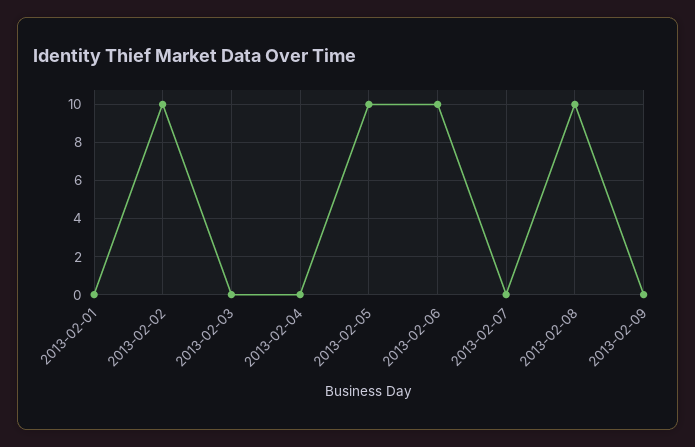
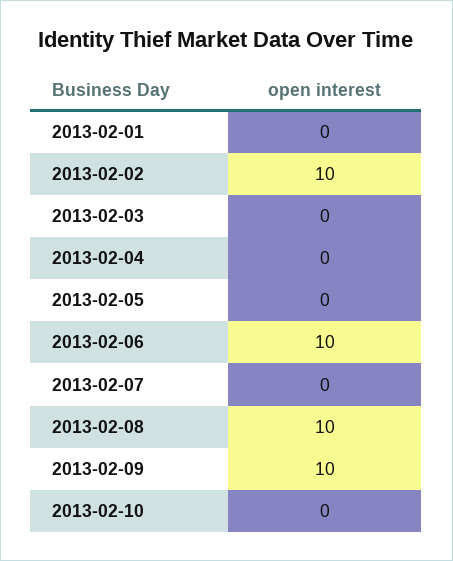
2013-02-05: 10 -> 0
2013-02-09: 0 -> 10
2013-02-10: none -> 0

